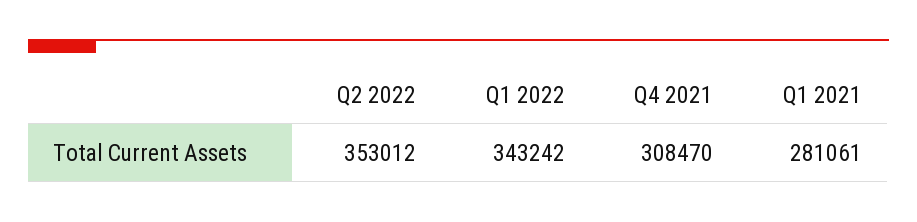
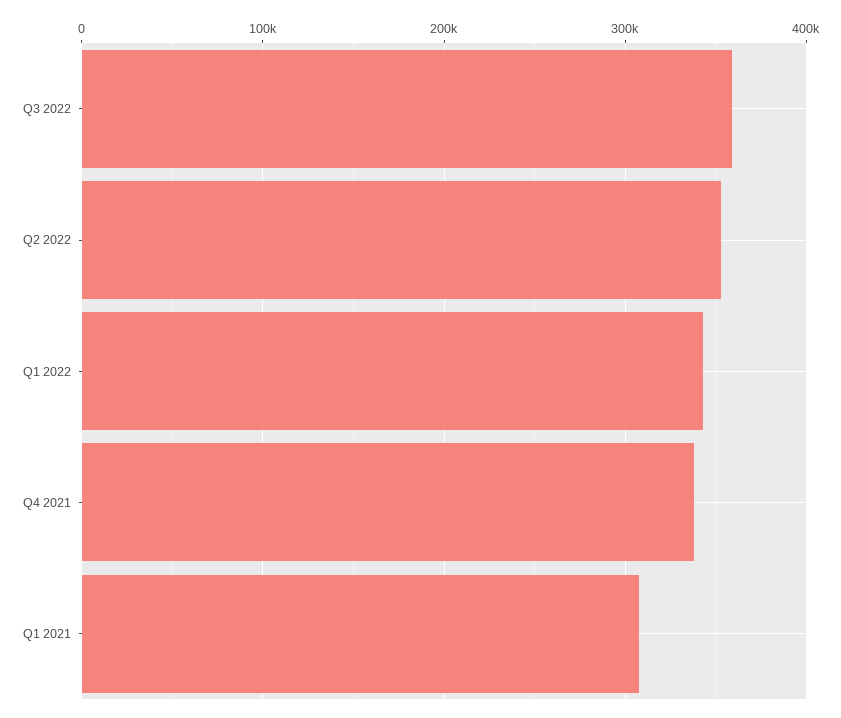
Q4 2021: 308470 -> 340000
Q1 2021: 281061 -> 310000
Q3 2022: none -> 360000

